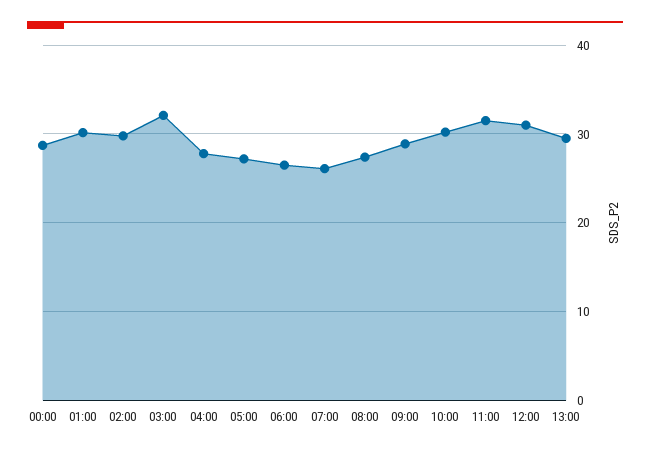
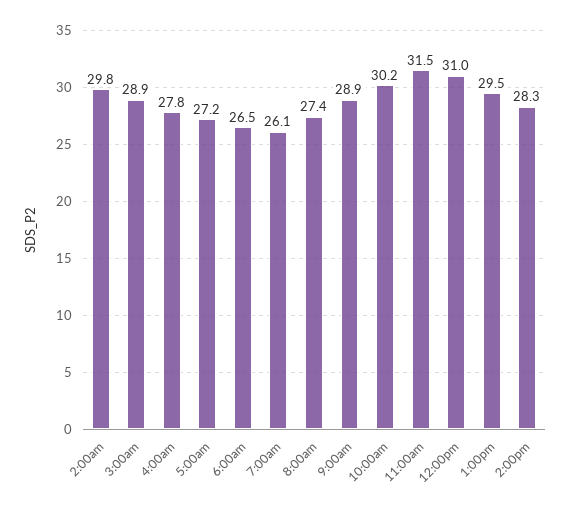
00:00: 29 -> none
01:00: 30 -> none
03:00: 32 -> 28.9
2:00pm: none -> 28.3

